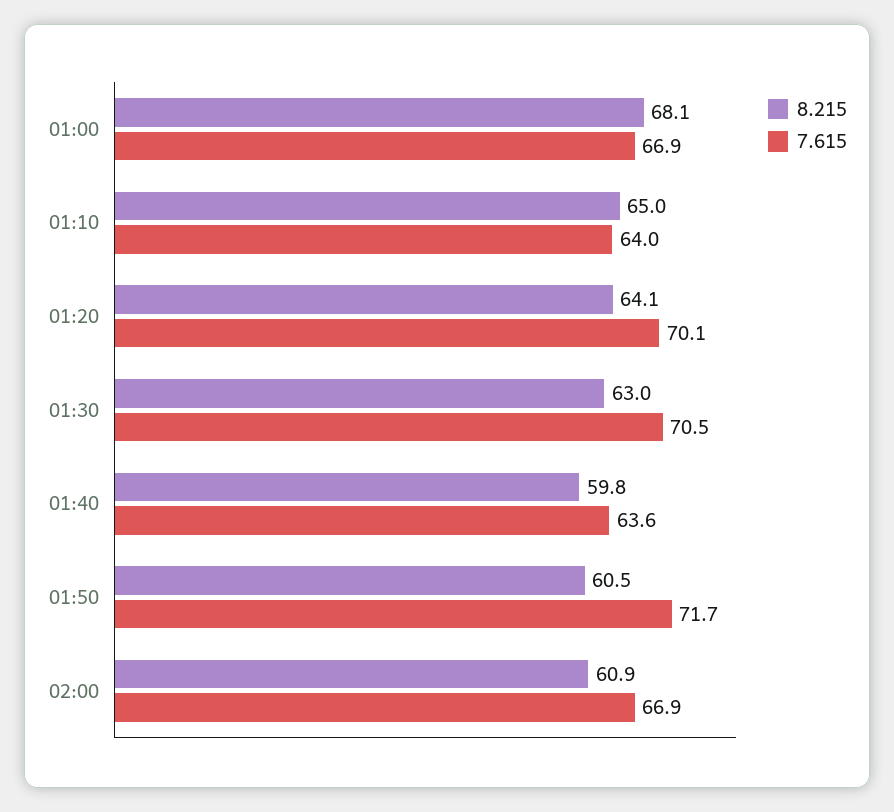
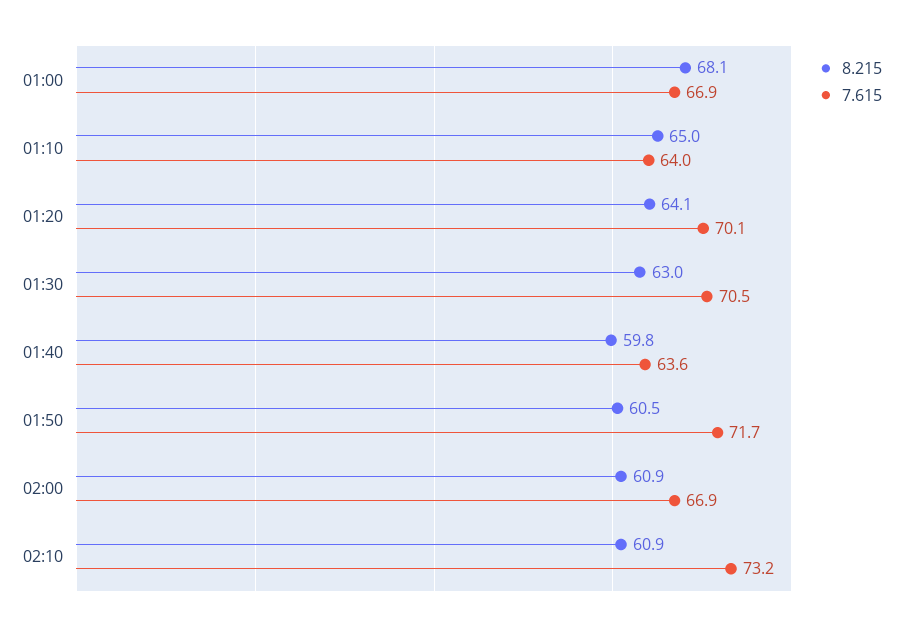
8.215, 02:10: none -> 60.9
7.615, 02:10: none -> 73.2

